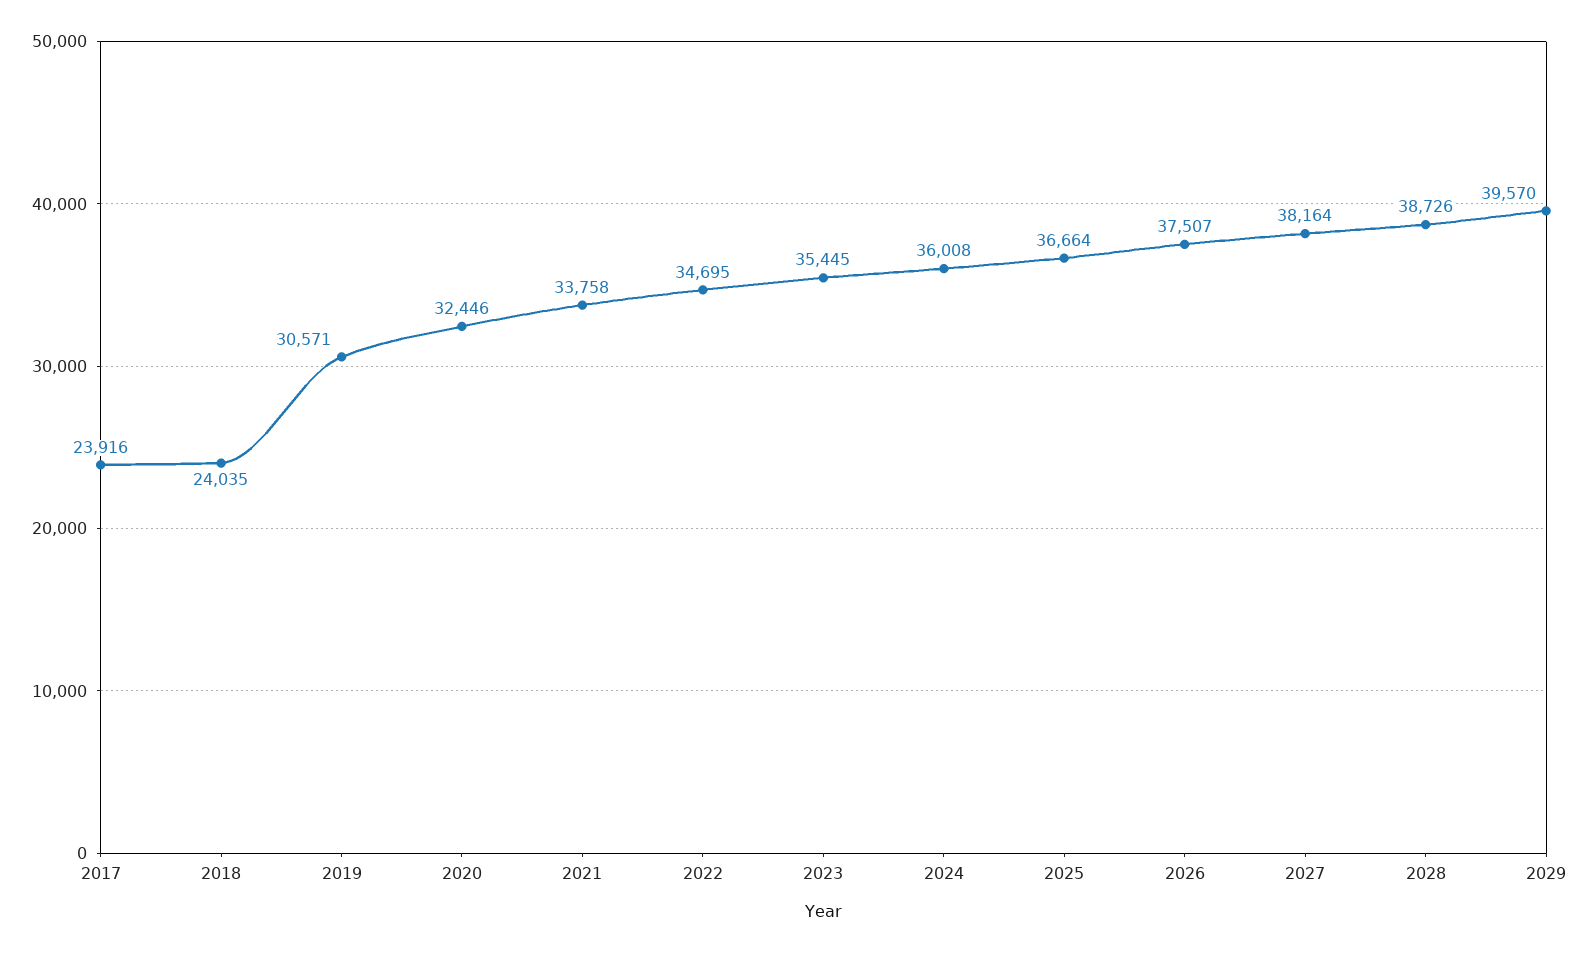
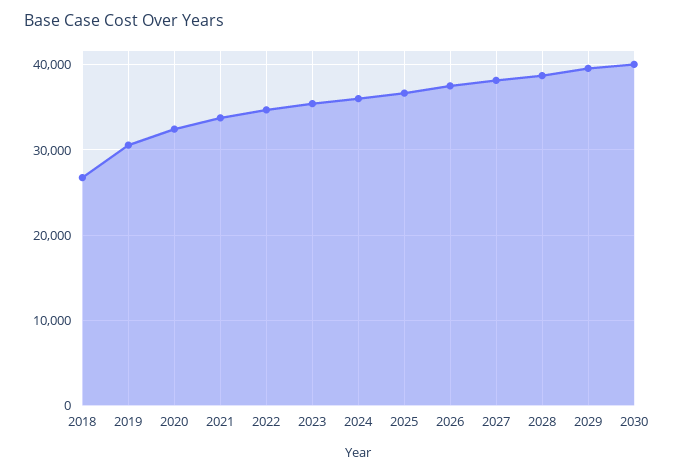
2017: 23916 -> none
2018: 24035 -> 27000
2030: none -> 40000

